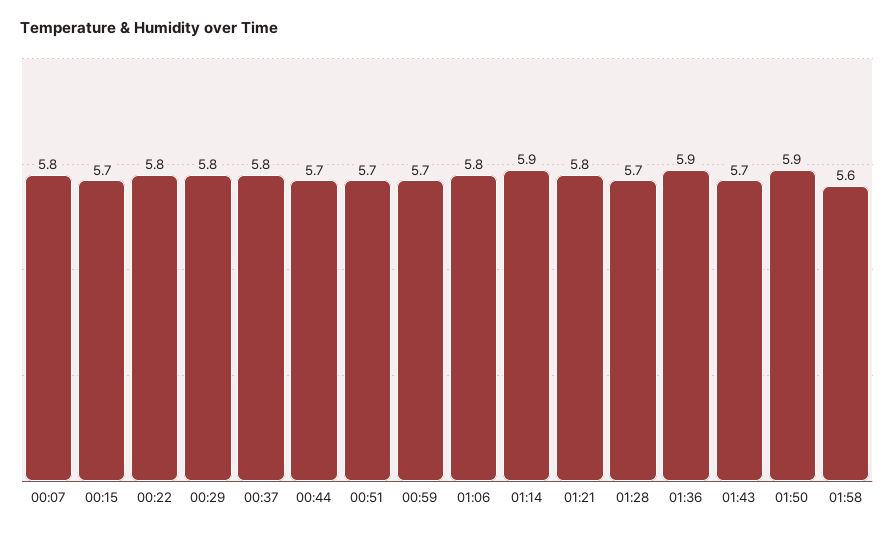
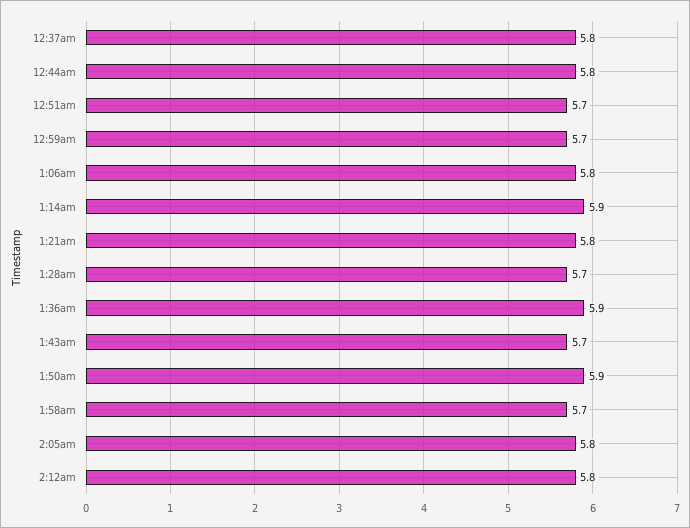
00:07: 5.8 -> none
00:15: 5.7 -> none
00:22: 5.8 -> none
00:29: 5.8 -> none
00:44: 5.7 -> 5.8
01:58: 5.6 -> 5.7
2:05am: none -> 5.8
2:12am: none -> 5.8

